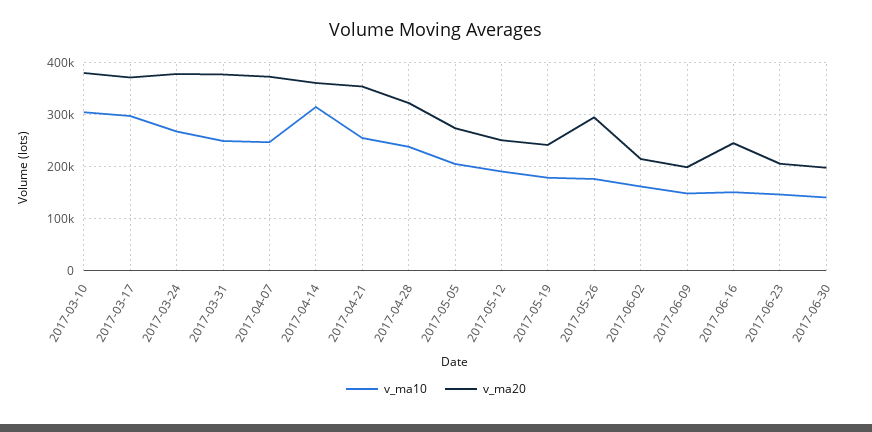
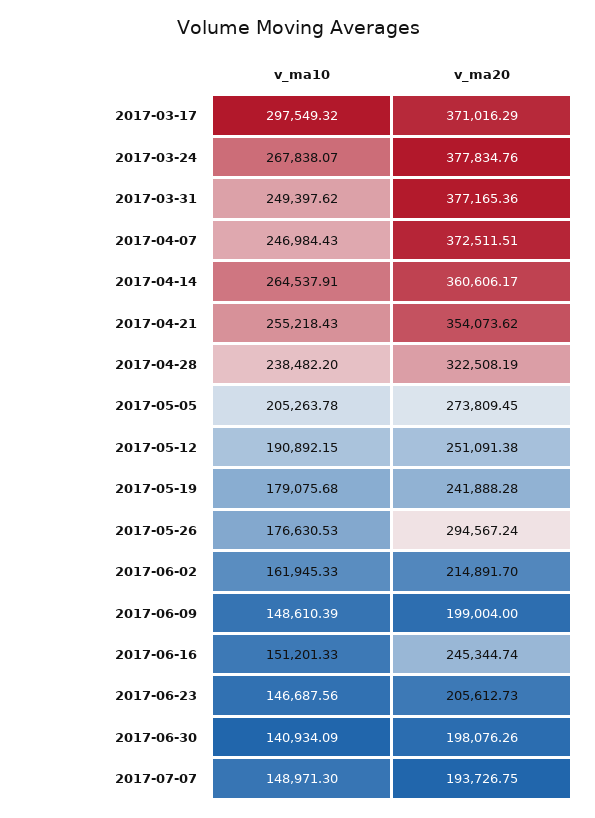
v_ma10, 2017-03-10: 300000 -> none
v_ma20, 2017-03-10: 380000 -> none
v_ma10, 2017-04-14: 320000 -> 264537.91
v_ma10, 2017-07-07: none -> 148971.3
v_ma20, 2017-07-07: none -> 193726.75

